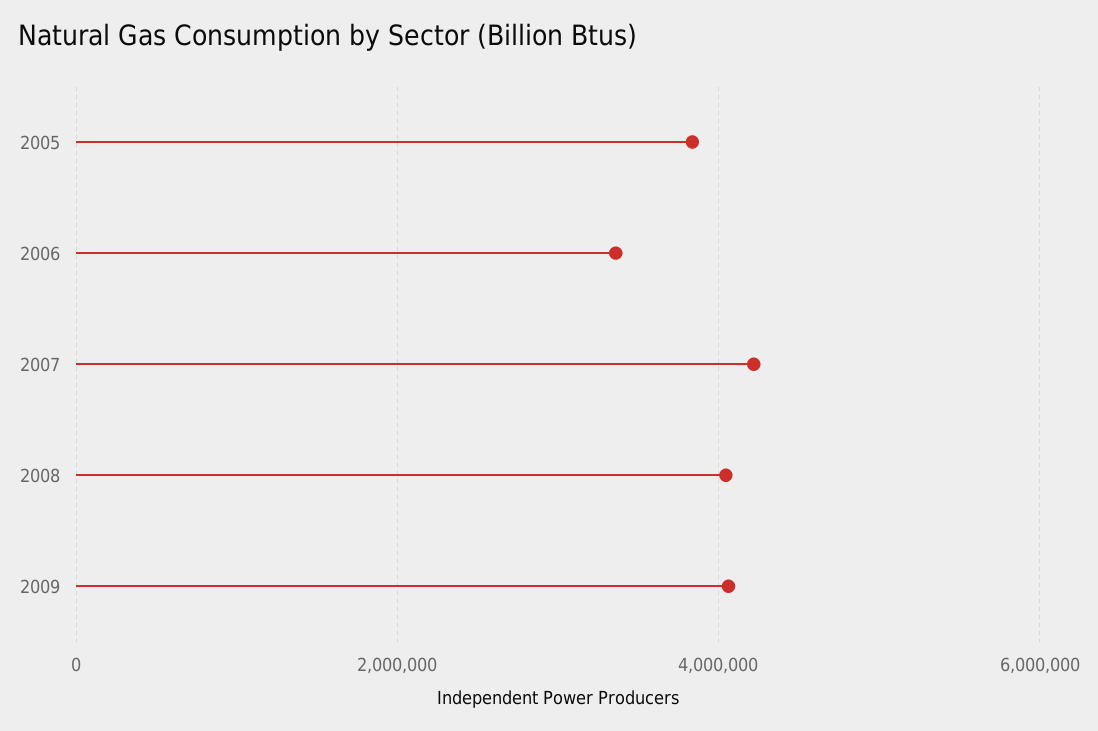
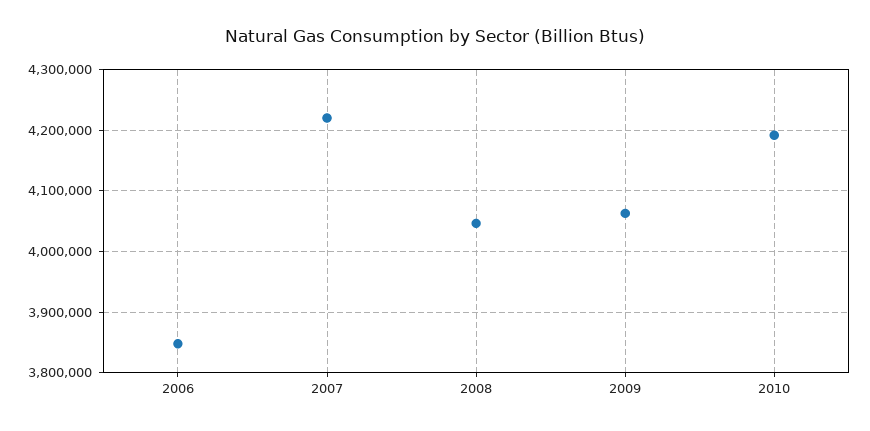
2005: 3800000 -> none
2006: 3400000 -> 3850000
2010: none -> 4190000

